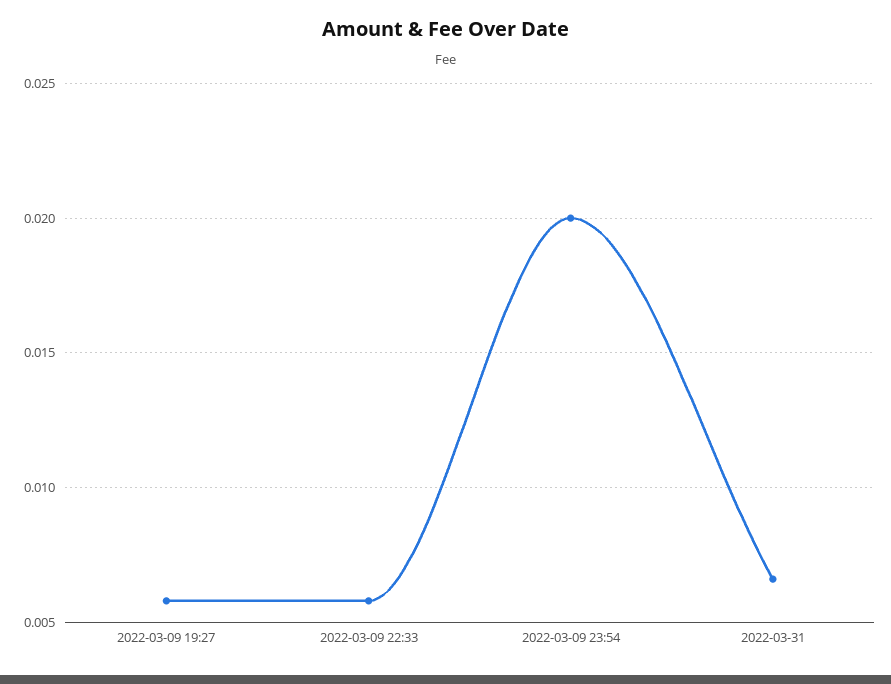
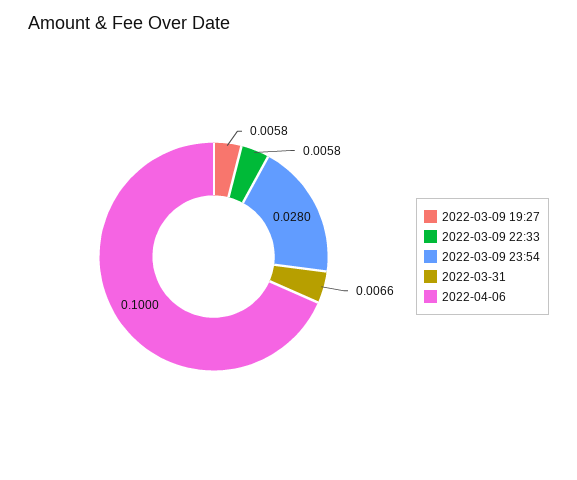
2022-03-09 23:54: 0.02 -> 0.028
2022-04-06: none -> 0.1

